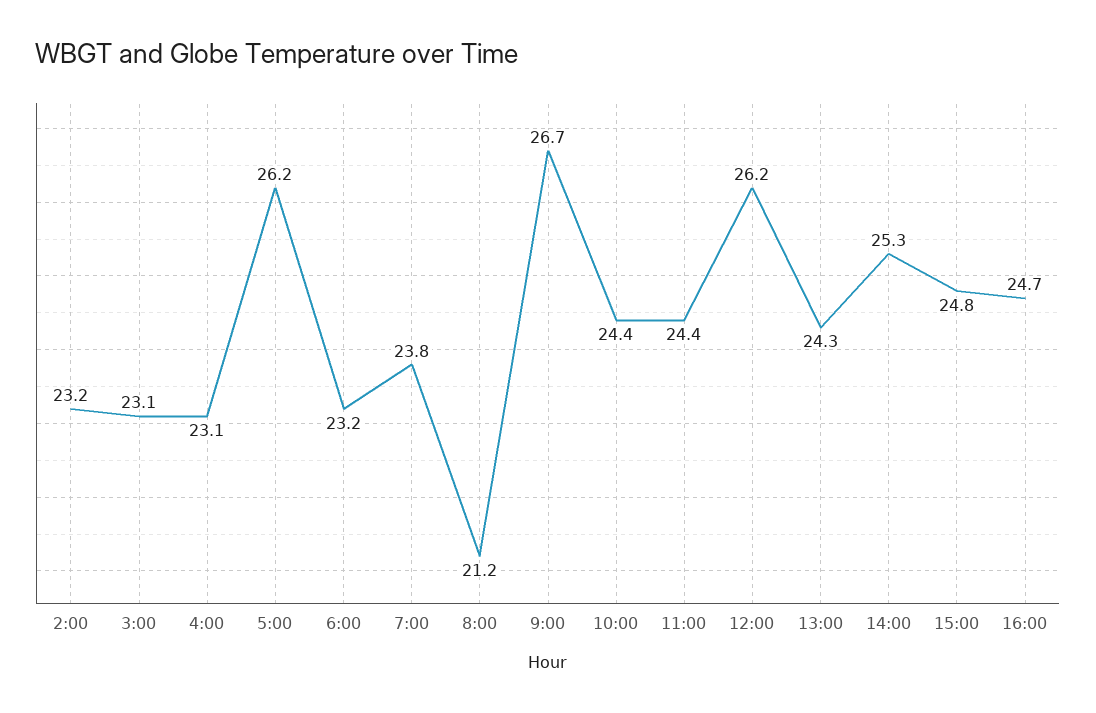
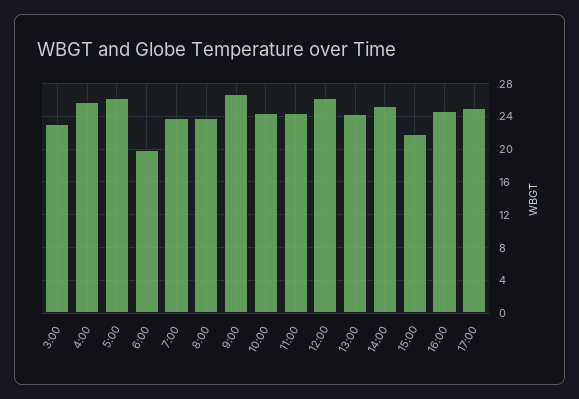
2:00: 23.2 -> none
4:00: 23.1 -> 26
6:00: 23.2 -> 20
8:00: 21.2 -> 24
15:00: 24.8 -> 22
17:00: none -> 25

